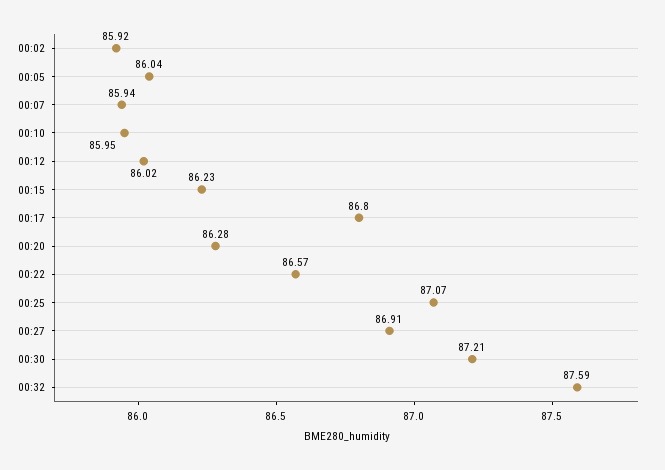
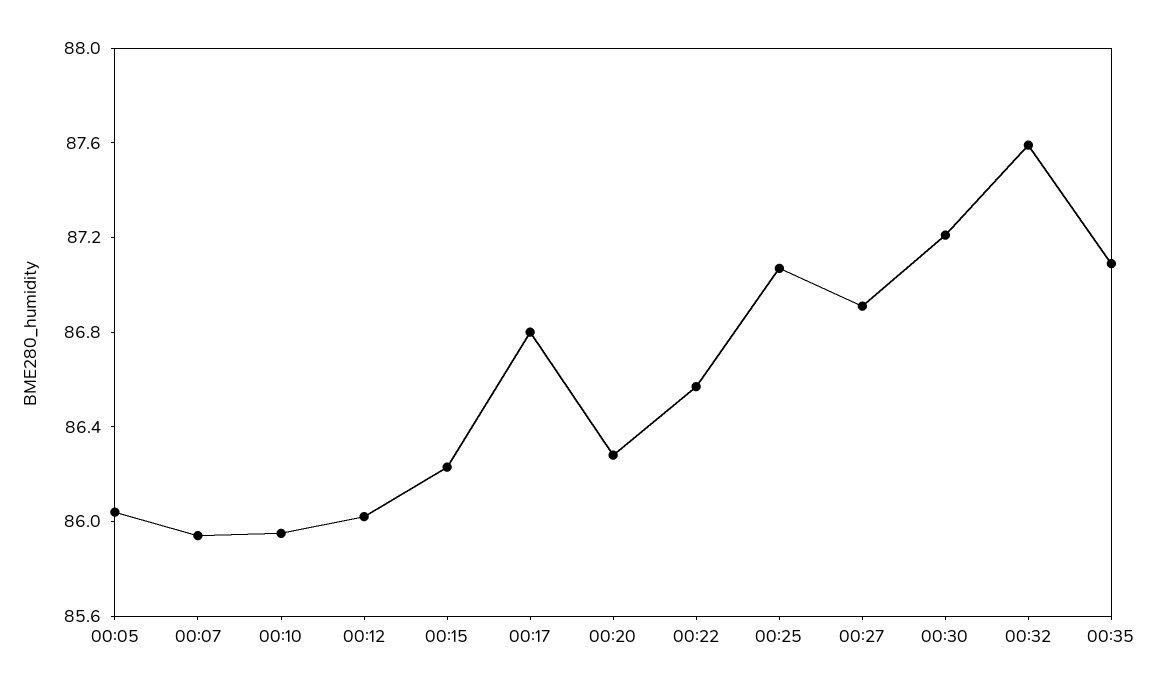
00:02: 85.92 -> none
00:35: none -> 87.1

